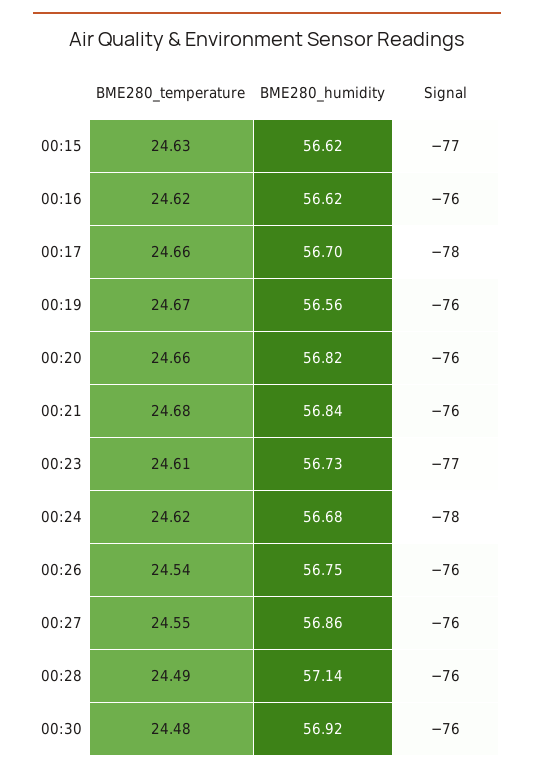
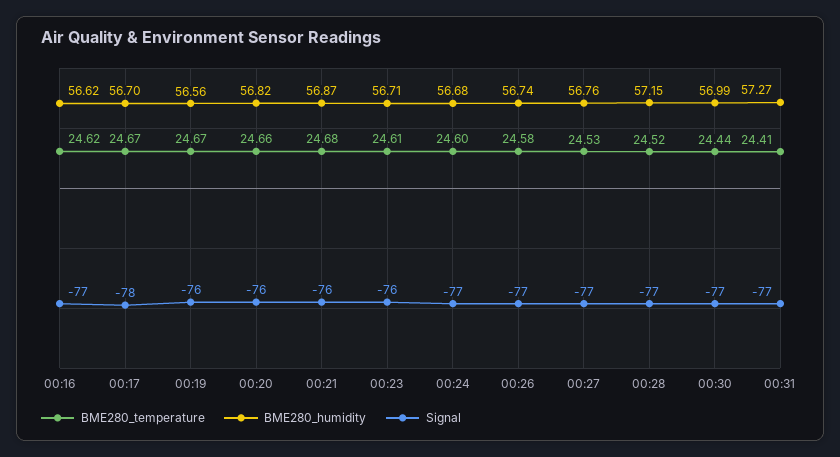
BME280_temperature, 00:15: 24.63 -> none
BME280_humidity, 00:15: 56.62 -> none
Signal, 00:15: -77 -> none
Signal, 00:16: -76 -> -77
BME280_temperature, 00:17: 24.66 -> 24.67
BME280_humidity, 00:21: 56.84 -> 56.87
BME280_humidity, 00:23: 56.73 -> 56.71
Signal, 00:23: -77 -> -76
BME280_temperature, 00:24: 24.62 -> 24.6
Signal, 00:24: -78 -> -77
BME280_temperature, 00:26: 24.54 -> 24.58
BME280_humidity, 00:26: 56.75 -> 56.74
Signal, 00:26: -76 -> -77
BME280_temperature, 00:27: 24.55 -> 24.53
BME280_humidity, 00:27: 56.86 -> 56.76
Signal, 00:27: -76 -> -77
BME280_temperature, 00:28: 24.49 -> 24.52
BME280_humidity, 00:28: 57.14 -> 57.15
Signal, 00:28: -76 -> -77
BME280_temperature, 00:30: 24.48 -> 24.44
BME280_humidity, 00:30: 56.92 -> 56.99
Signal, 00:30: -76 -> -77
BME280_temperature, 00:31: none -> 24.41
BME280_humidity, 00:31: none -> 57.27
Signal, 00:31: none -> -77

